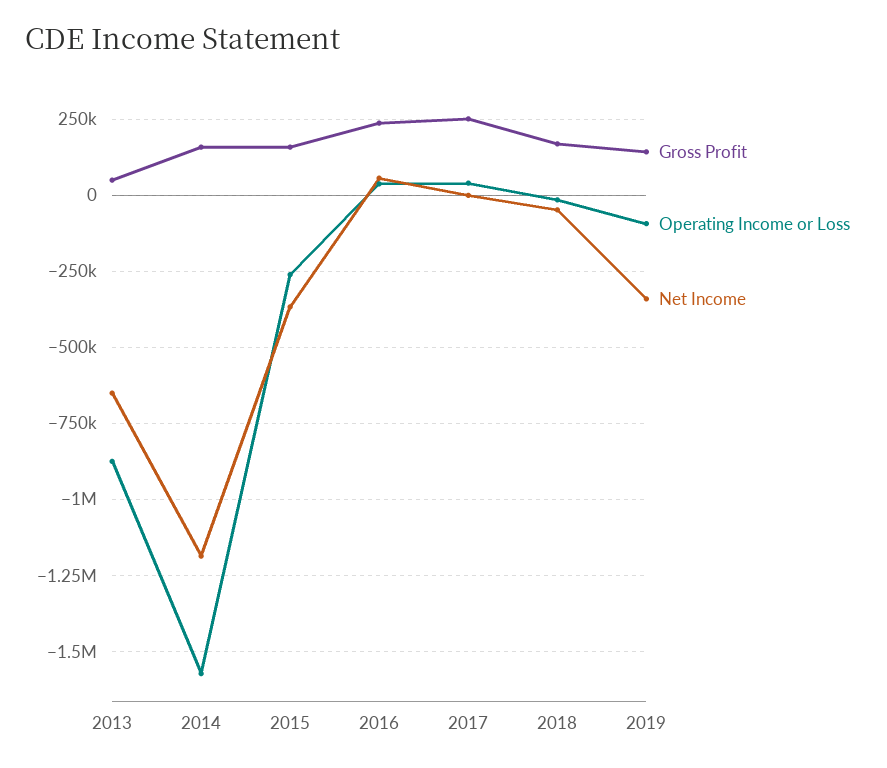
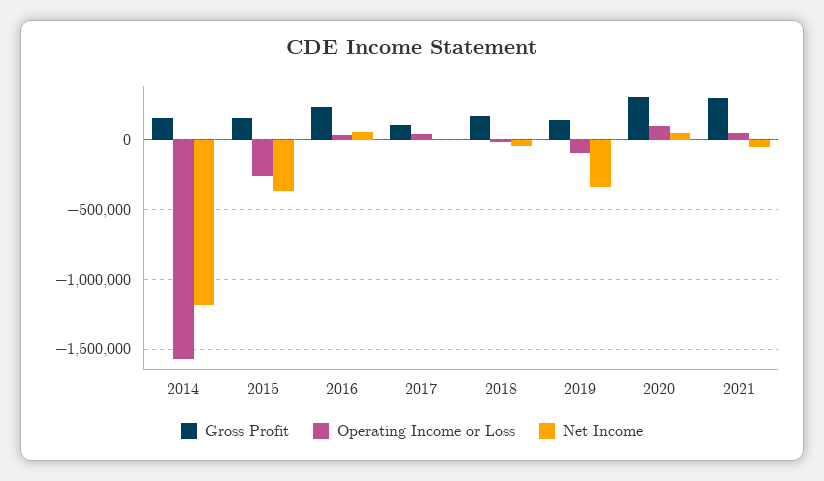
Gross Profit, 2013: 50000 -> none
Operating Income or Loss, 2013: -875000 -> none
Net Income, 2013: -650000 -> none
Gross Profit, 2017: 250000 -> 100000
Gross Profit, 2020: none -> 300000
Operating Income or Loss, 2020: none -> 100000
Net Income, 2020: none -> 50000
Gross Profit, 2021: none -> 300000
Operating Income or Loss, 2021: none -> 50000
Net Income, 2021: none -> -50000

